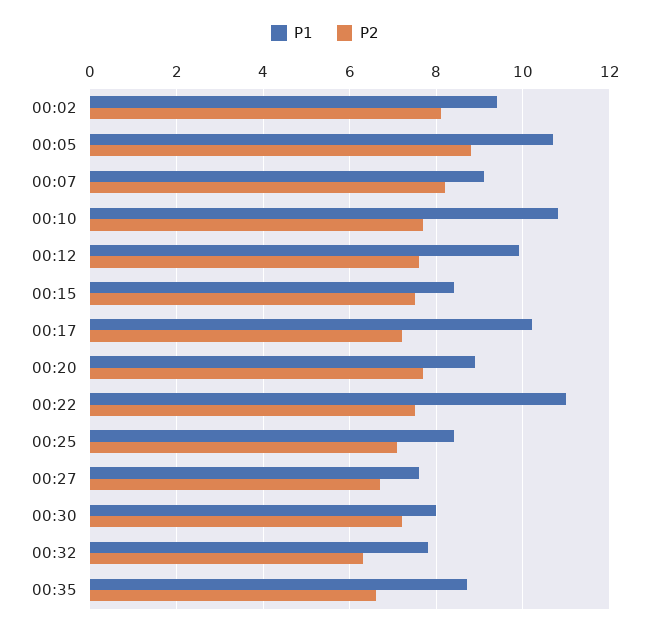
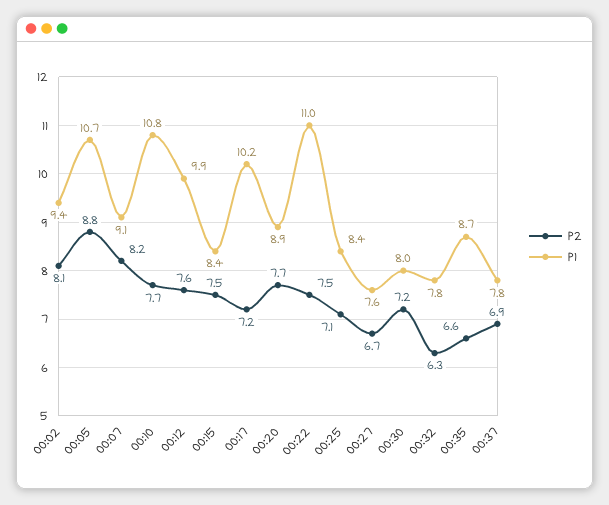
P2, 00:37: none -> 6.9
P1, 00:37: none -> 7.8

